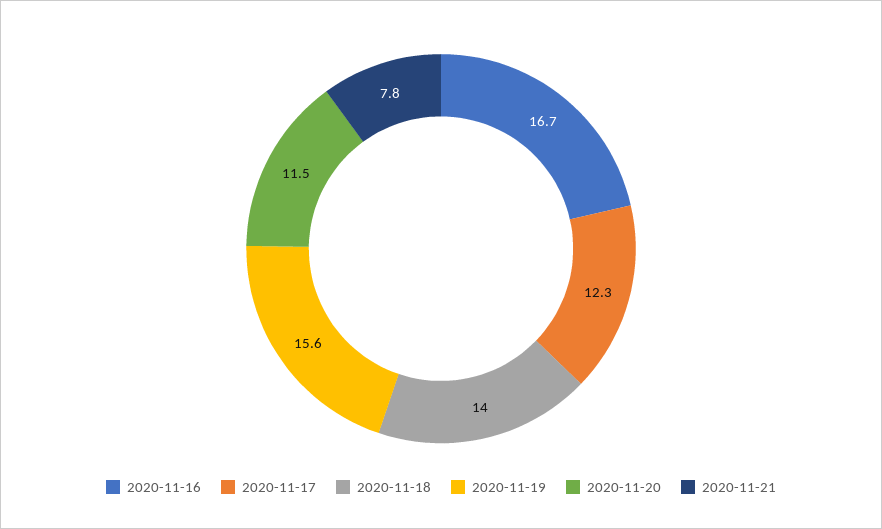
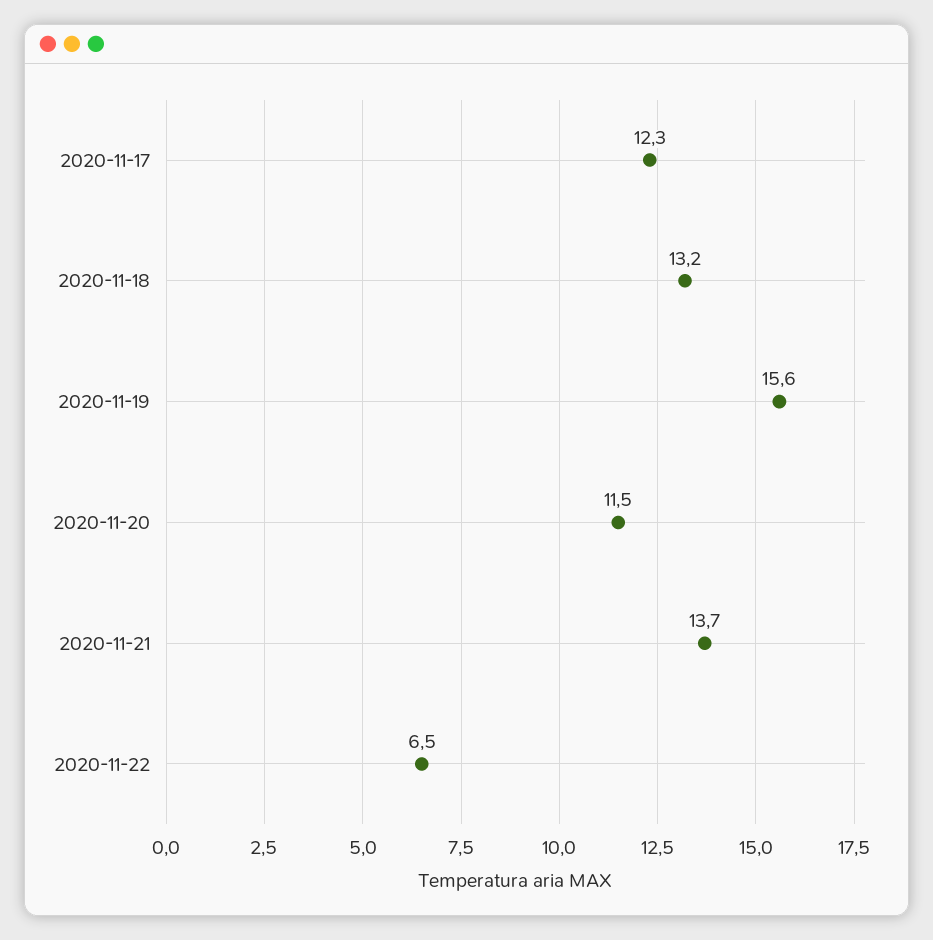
2020-11-16: 16.7 -> none
2020-11-18: 14 -> 13.2
2020-11-21: 7.8 -> 13.7
2020-11-22: none -> 6.5

